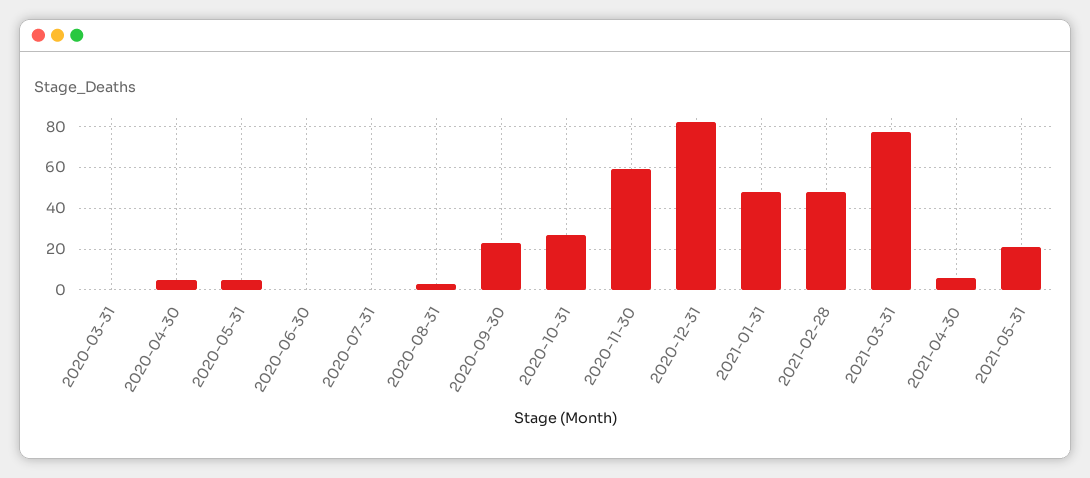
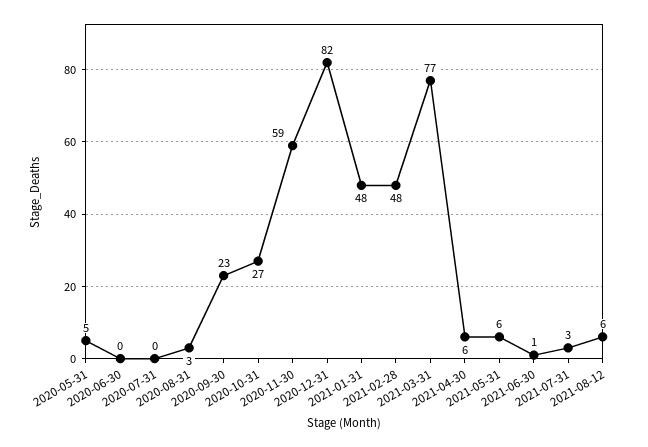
2020-03-31: 0 -> none
2020-04-30: 5 -> none
2021-05-31: 20 -> 6
2021-06-30: none -> 1
2021-07-31: none -> 3
2021-08-12: none -> 6

